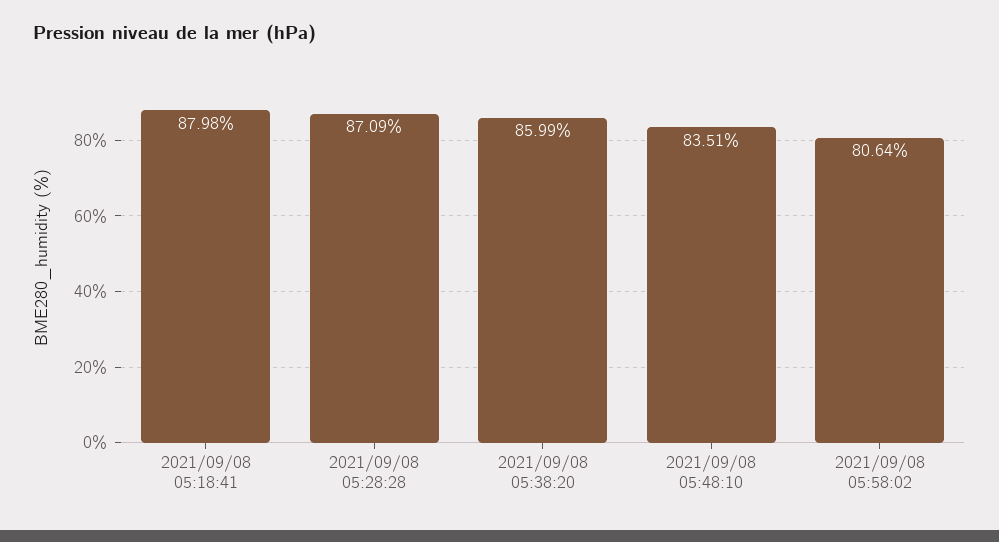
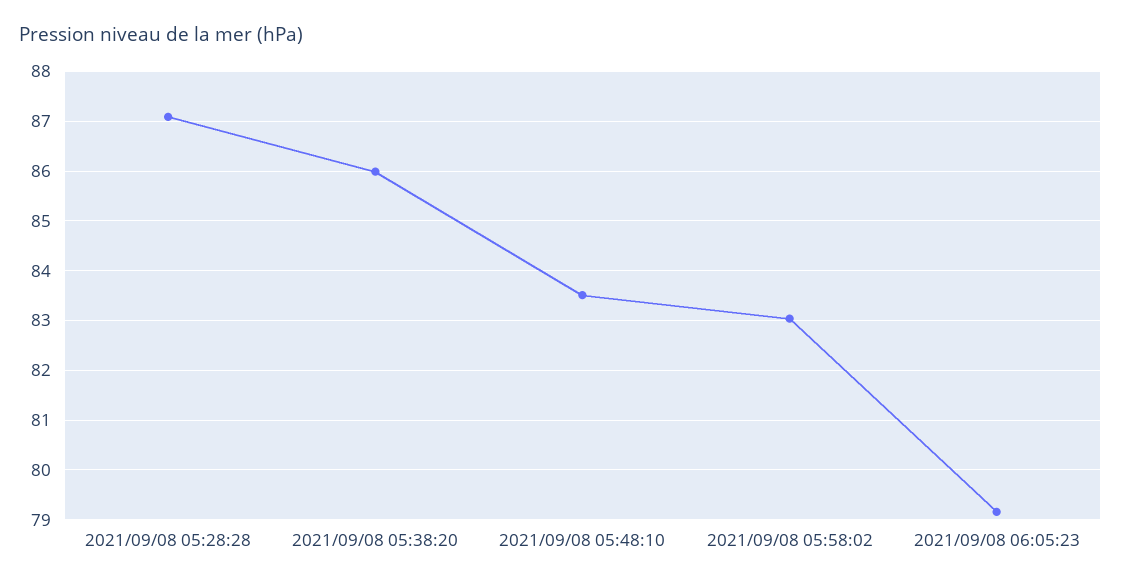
2021/09/08 05:18:41: 87.98 -> none
2021/09/08 05:58:02: 80.64 -> 83
2021/09/08 06:05:23: none -> 79.2

